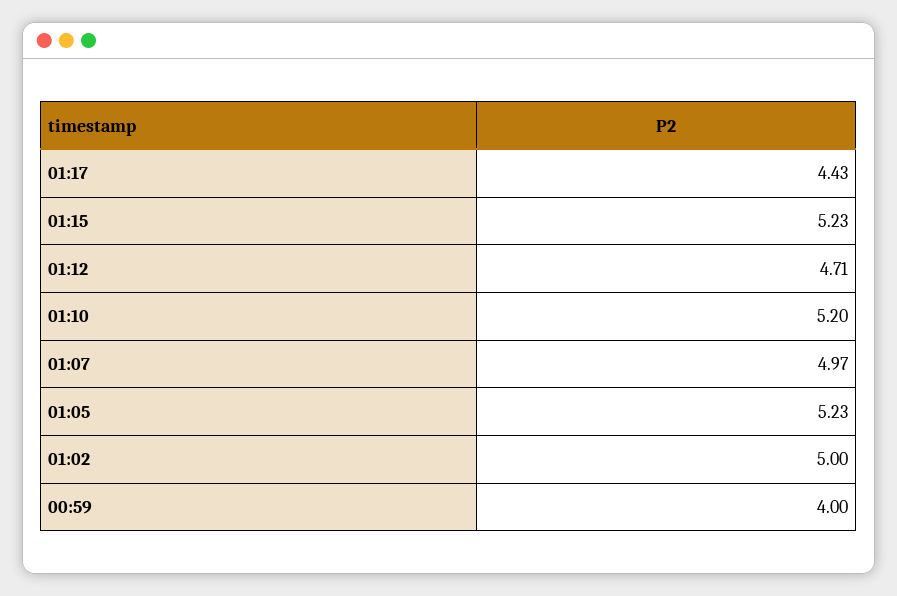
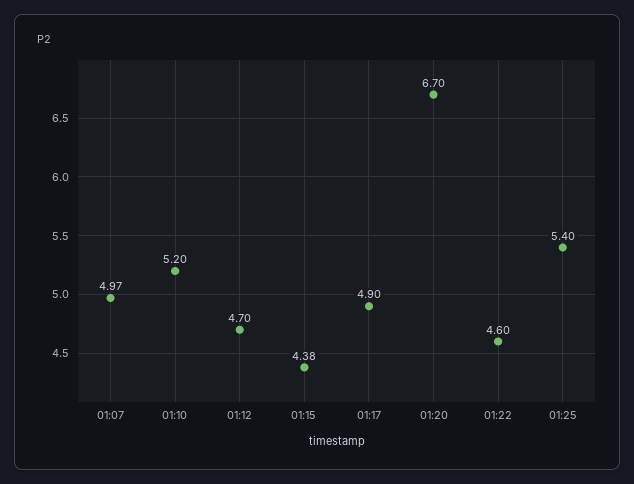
01:17: 4.43 -> 4.9
01:15: 5.23 -> 4.38
01:12: 4.71 -> 4.7
01:05: 5.23 -> none
01:02: 5 -> none
00:59: 4 -> none
01:20: none -> 6.7
01:22: none -> 4.6
01:25: none -> 5.4

